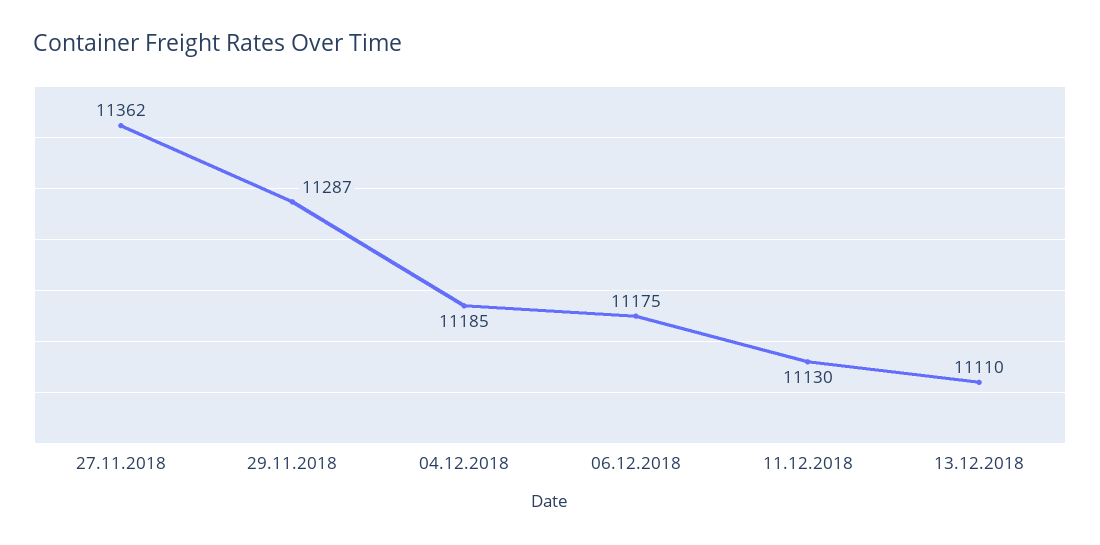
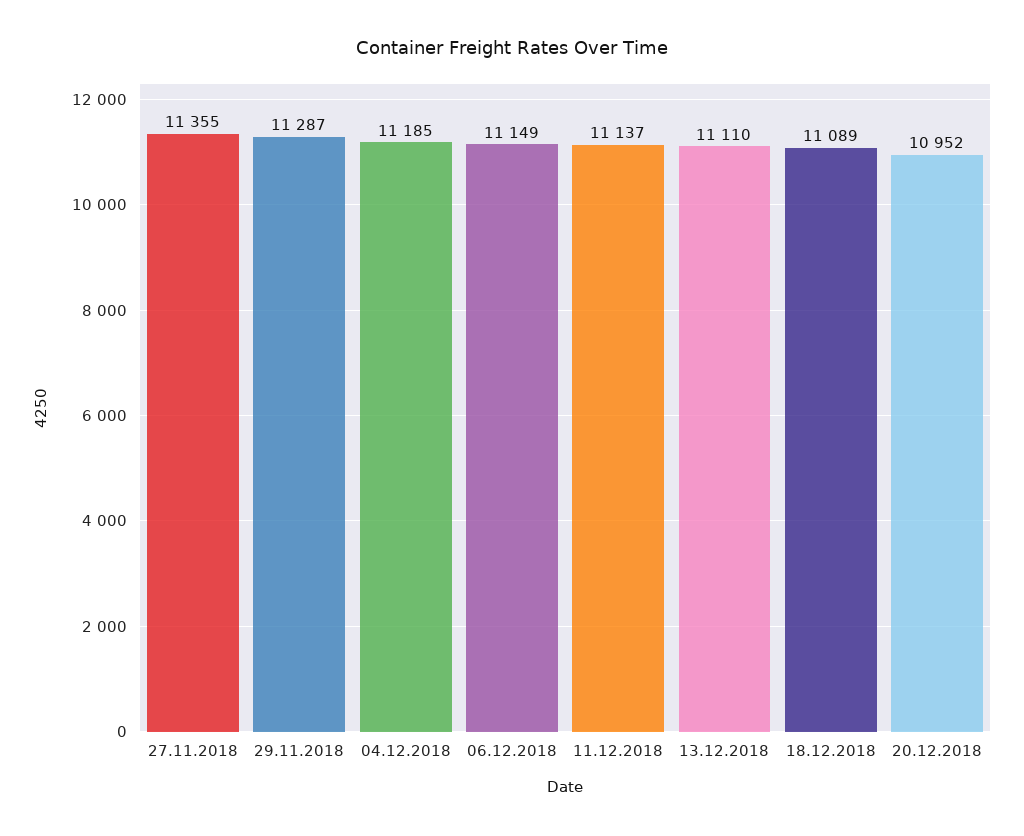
27.11.2018: 11362 -> 11355
06.12.2018: 11175 -> 11149
11.12.2018: 11130 -> 11137
18.12.2018: none -> 11089
20.12.2018: none -> 10952

